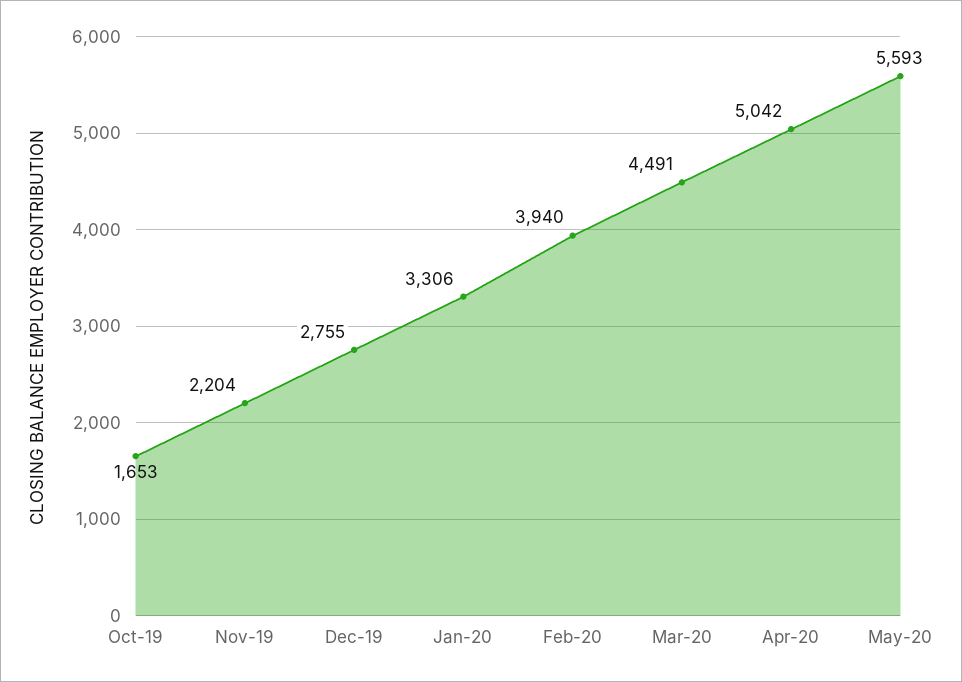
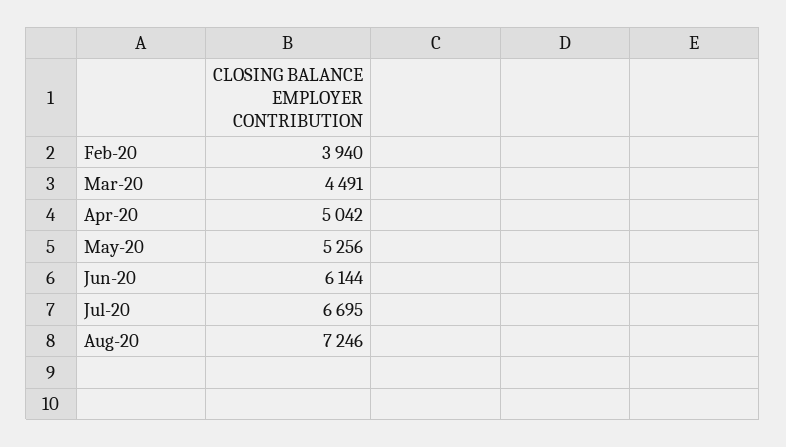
Oct-19: 1653 -> none
Nov-19: 2204 -> none
Dec-19: 2755 -> none
Jan-20: 3306 -> none
May-20: 5593 -> 5256
Jun-20: none -> 6144
Jul-20: none -> 6695
Aug-20: none -> 7246

